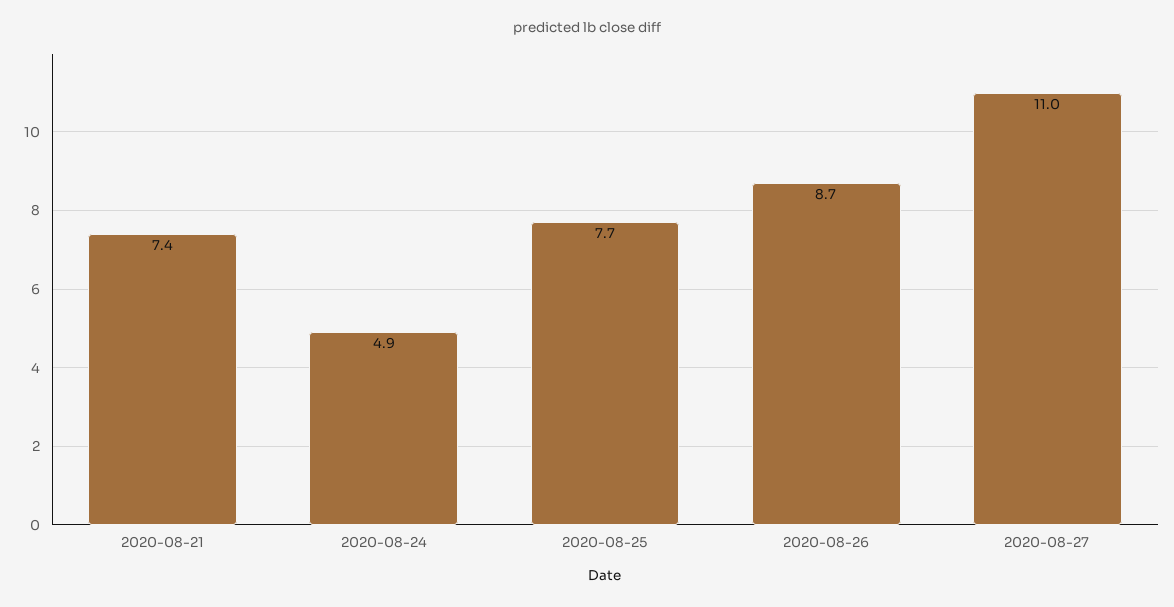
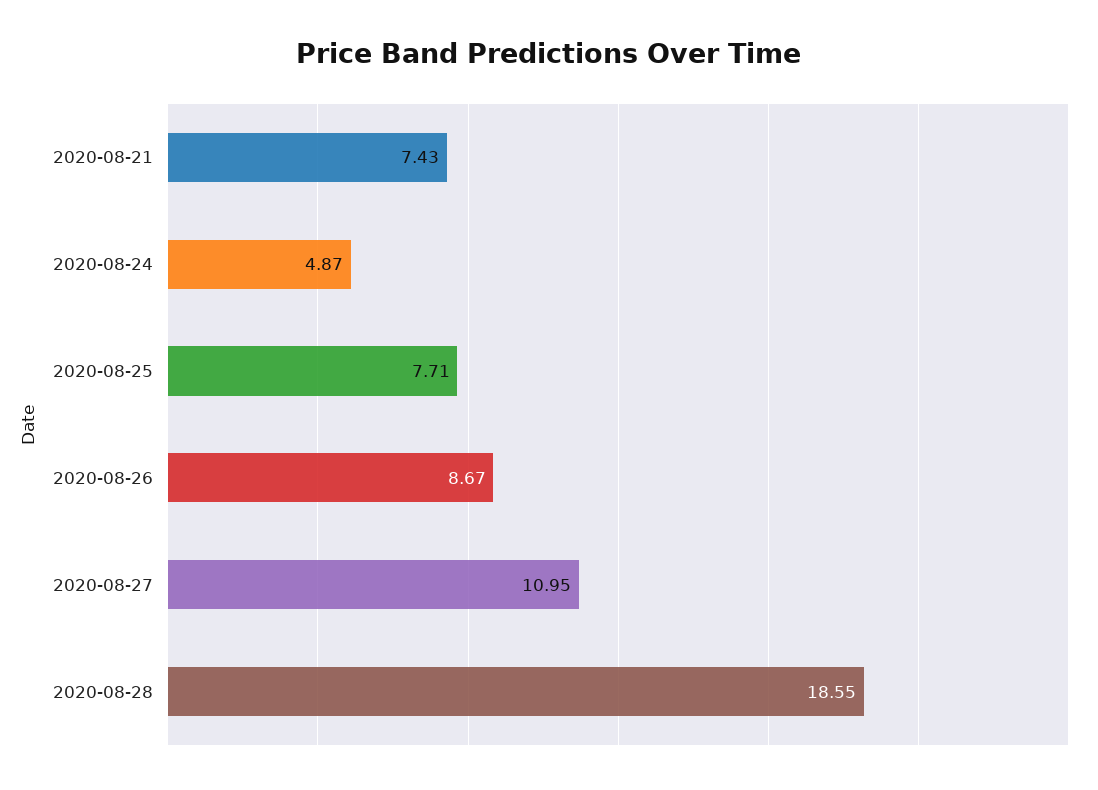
2020-08-28: none -> 18.55

